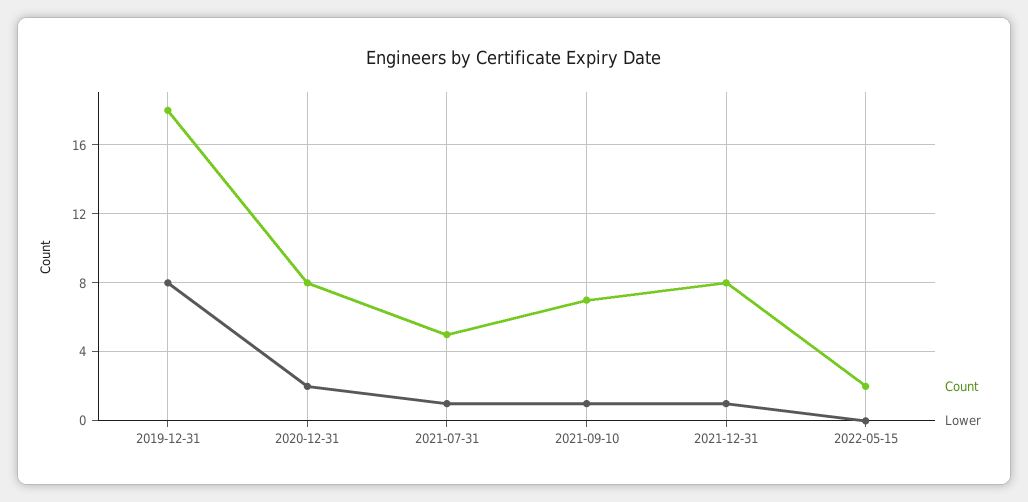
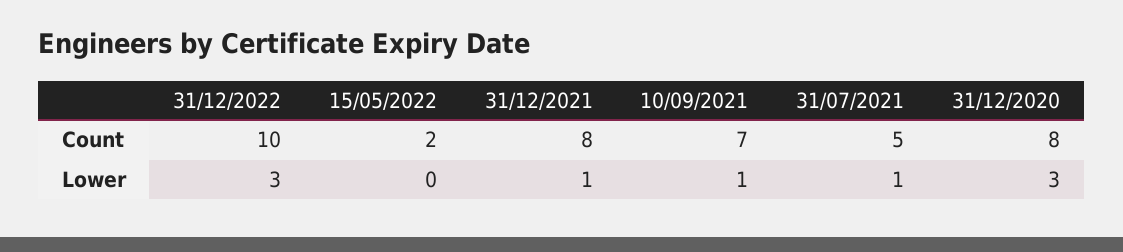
Count, 2019-12-31: 18 -> none
Lower, 2019-12-31: 8 -> none
Lower, 2020-12-31: 2 -> 3
Count, 31/12/2022: none -> 10
Lower, 31/12/2022: none -> 3

